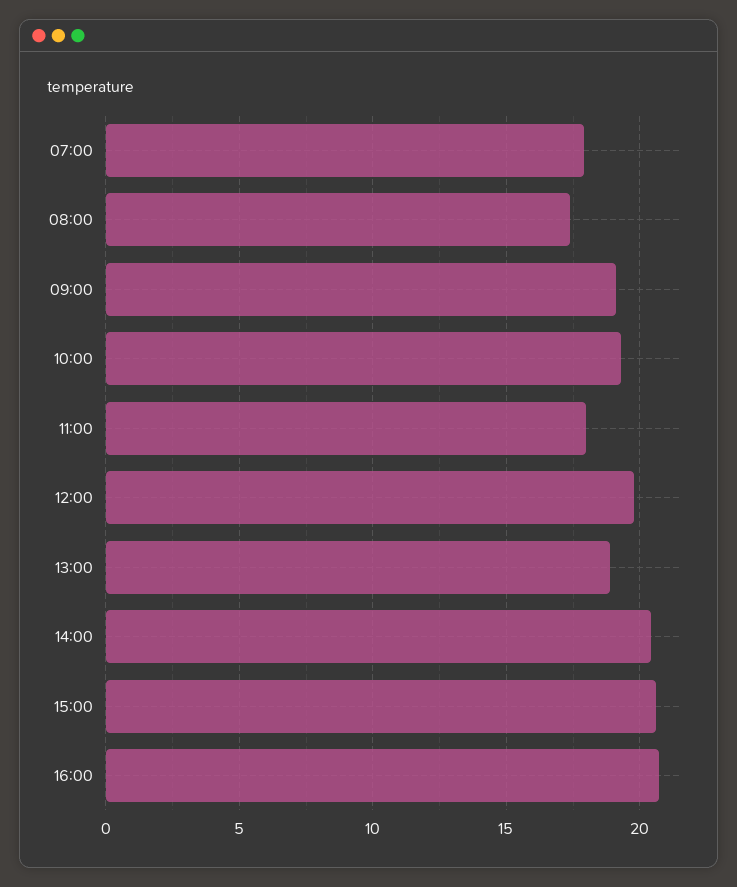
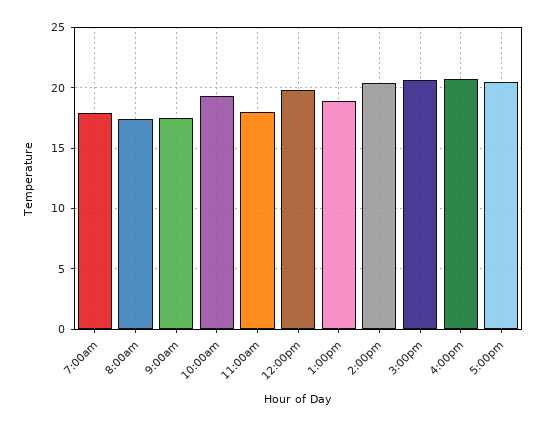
09:00: 19 -> 17.5
5:00pm: none -> 20.5

